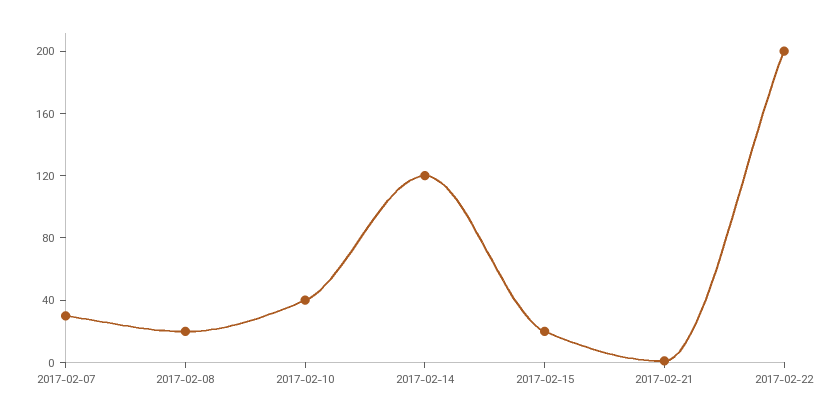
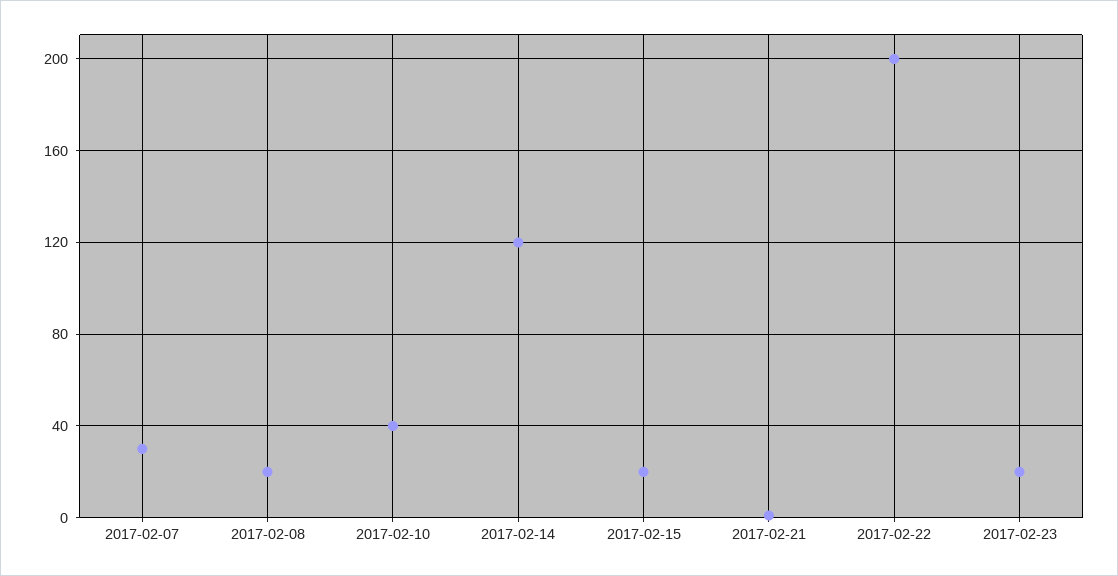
2017-02-23: none -> 20

